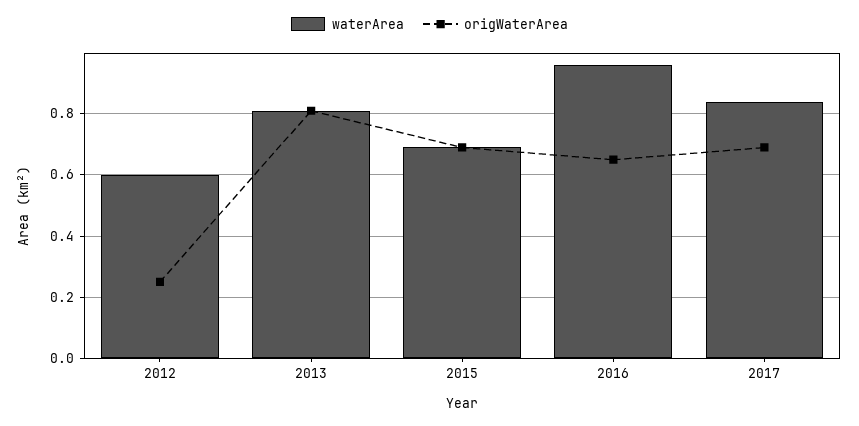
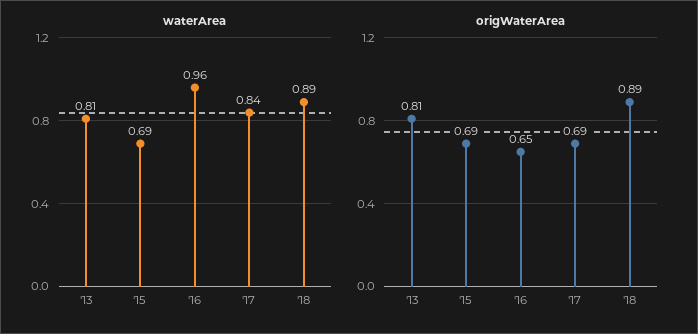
waterArea, 2012: 0.6 -> none
origWaterArea, 2012: 0.25 -> none
waterArea, '18: none -> 0.89
origWaterArea, '18: none -> 0.89

